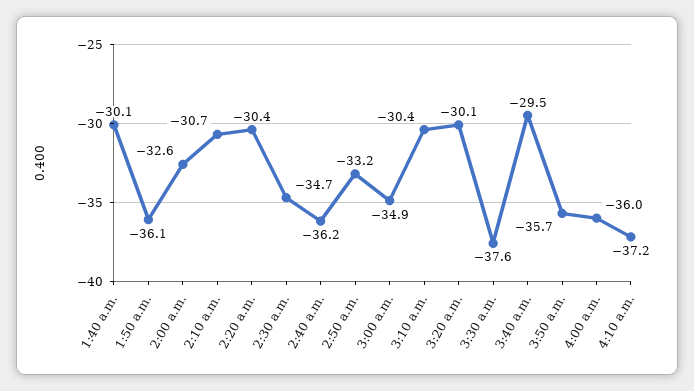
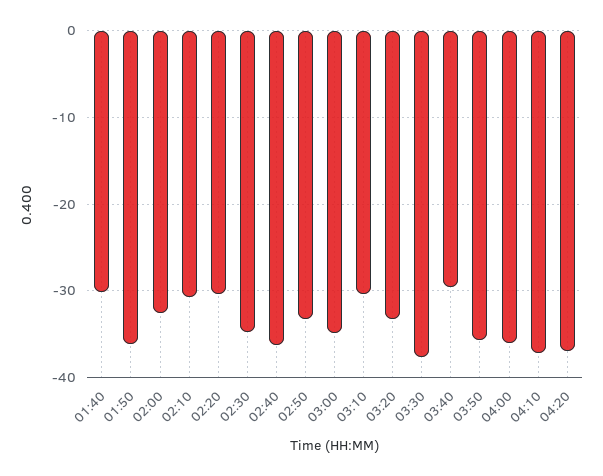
3:20 a.m.: -30.1 -> -33
04:20: none -> -37

